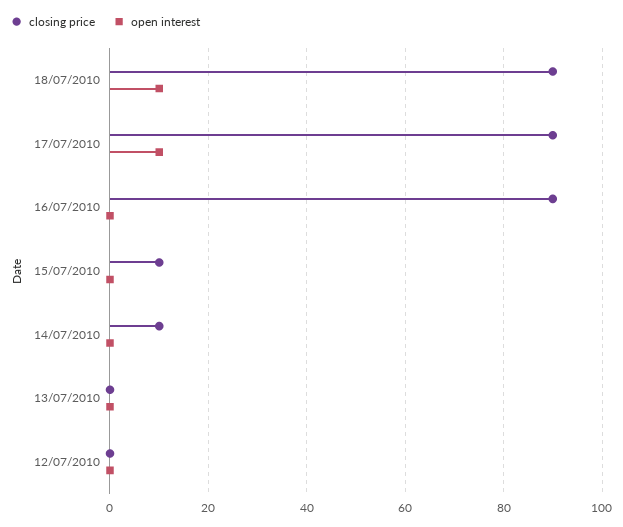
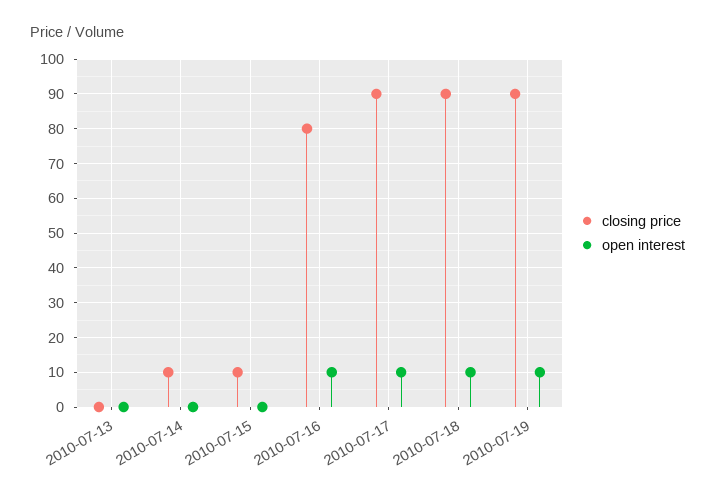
closing price, 16/07/2010: 90 -> 80
open interest, 16/07/2010: 0 -> 10
closing price, 12/07/2010: 0 -> none
open interest, 12/07/2010: 0 -> none
closing price, 2010-07-19: none -> 90
open interest, 2010-07-19: none -> 10

